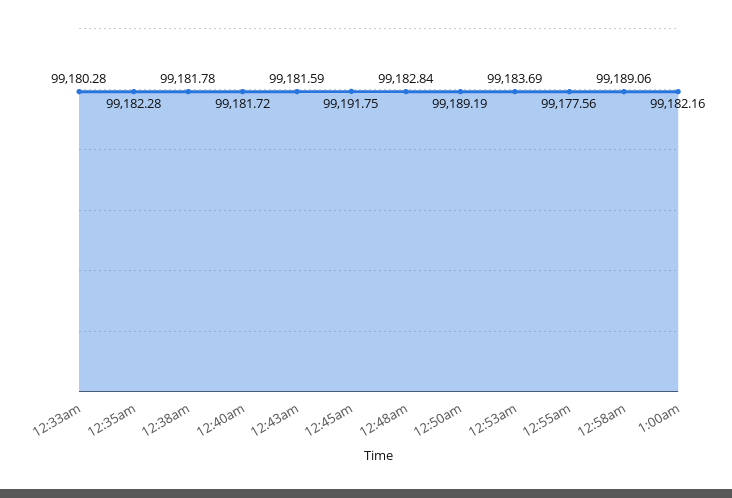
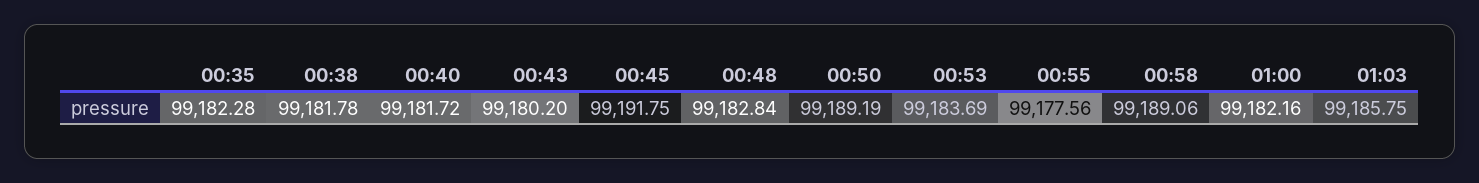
12:33am: 99180.28 -> none
12:43am: 99181.59 -> 99180.2
01:03: none -> 99185.75

